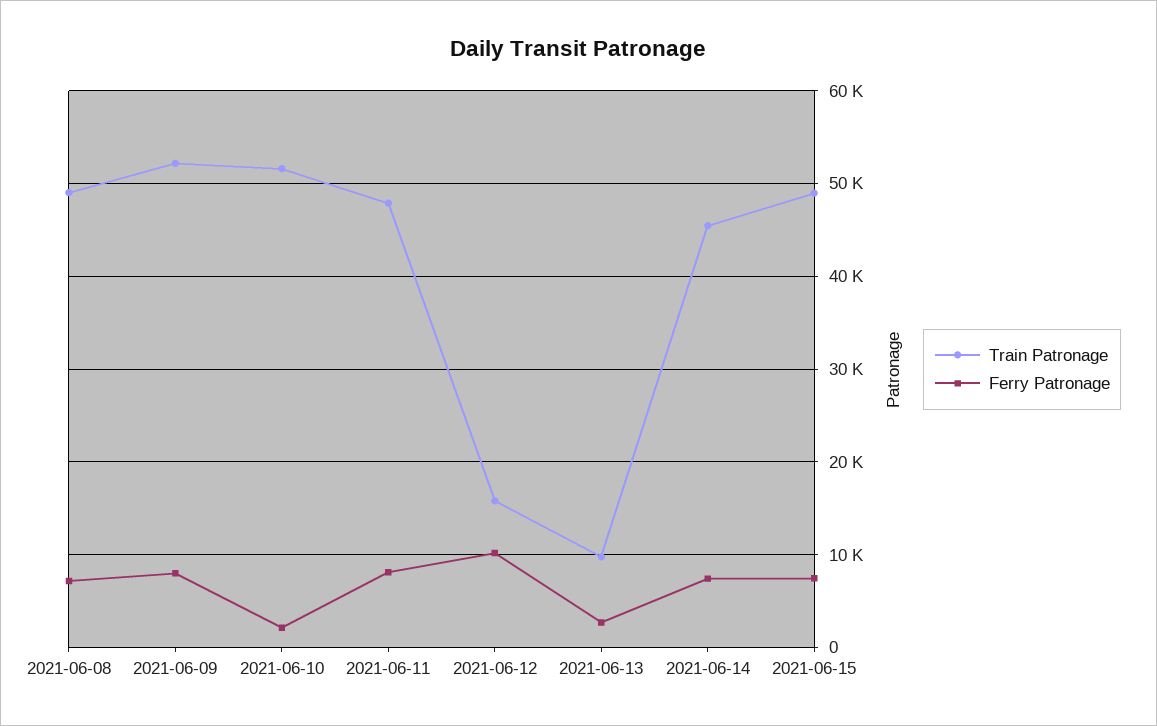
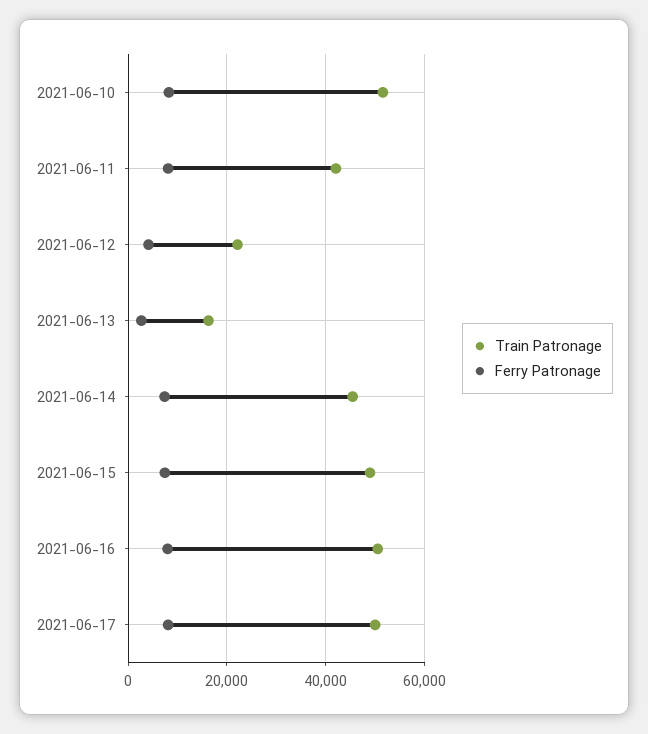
Train Patronage, 2021-06-08: 49000 -> none
Ferry Patronage, 2021-06-08: 7000 -> none
Train Patronage, 2021-06-09: 52000 -> none
Ferry Patronage, 2021-06-09: 8000 -> none
Ferry Patronage, 2021-06-10: 2000 -> 8000
Train Patronage, 2021-06-11: 48000 -> 42000
Train Patronage, 2021-06-12: 16000 -> 22000
Ferry Patronage, 2021-06-12: 10000 -> 4000
Train Patronage, 2021-06-13: 10000 -> 16000
Train Patronage, 2021-06-16: none -> 50000
Ferry Patronage, 2021-06-16: none -> 8000
Train Patronage, 2021-06-17: none -> 50000
Ferry Patronage, 2021-06-17: none -> 8000

